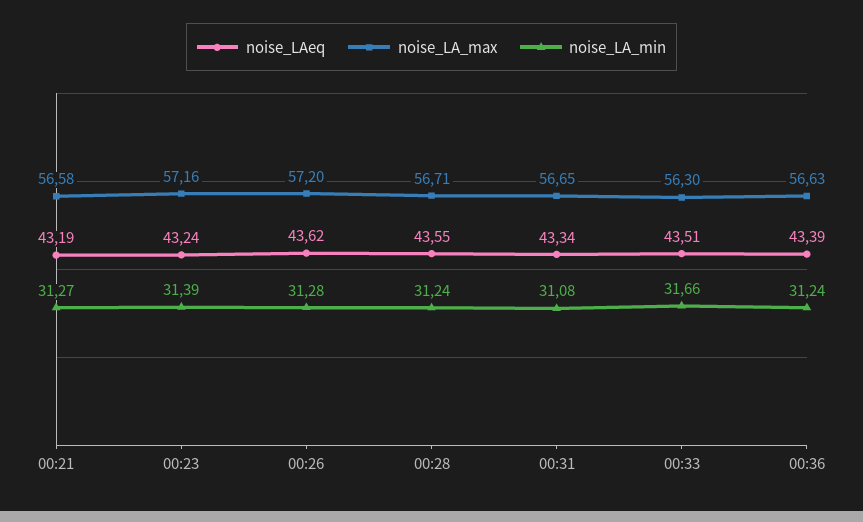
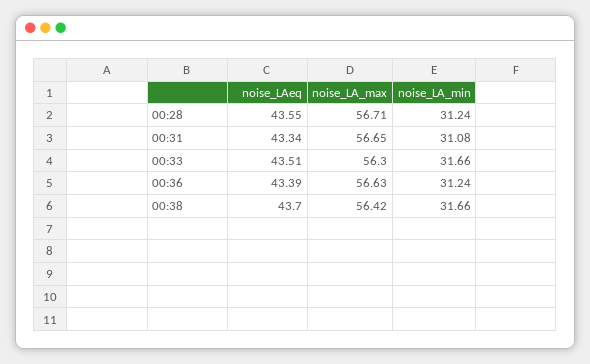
noise_LAeq, 00:21: 43.19 -> none
noise_LA_max, 00:21: 56.58 -> none
noise_LA_min, 00:21: 31.27 -> none
noise_LAeq, 00:23: 43.24 -> none
noise_LA_max, 00:23: 57.16 -> none
noise_LA_min, 00:23: 31.39 -> none
noise_LAeq, 00:26: 43.62 -> none
noise_LA_max, 00:26: 57.2 -> none
noise_LA_min, 00:26: 31.28 -> none
noise_LAeq, 00:38: none -> 43.7
noise_LA_max, 00:38: none -> 56.42
noise_LA_min, 00:38: none -> 31.66

